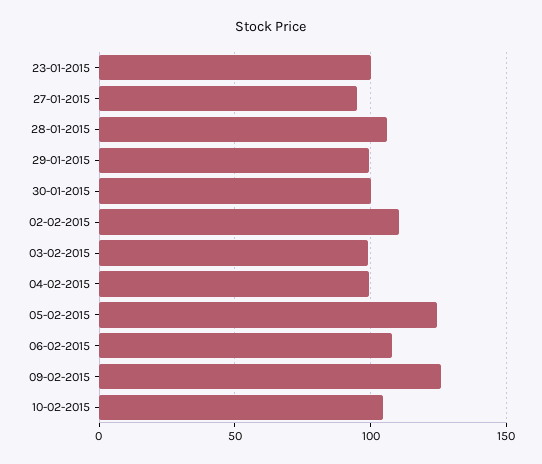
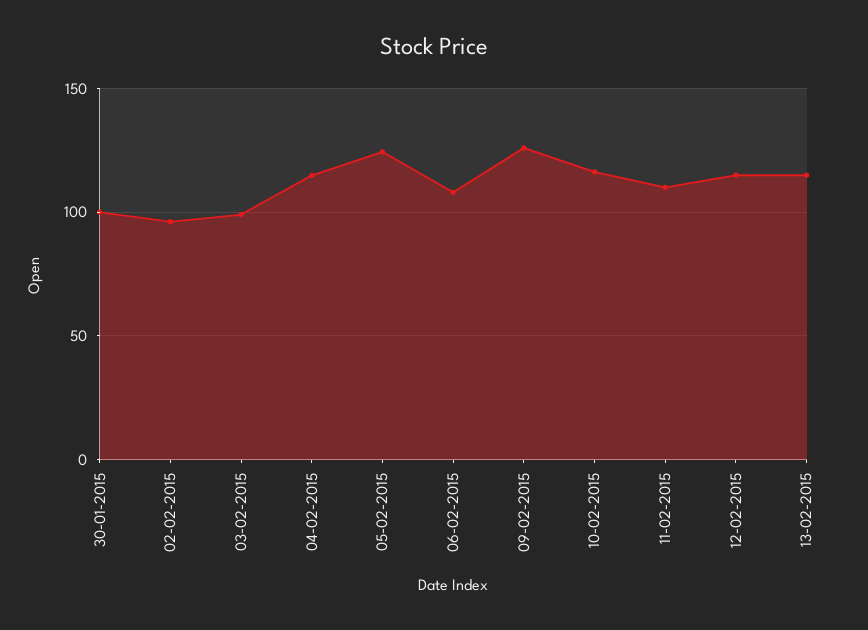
23-01-2015: 100 -> none
27-01-2015: 95 -> none
28-01-2015: 105 -> none
29-01-2015: 100 -> none
02-02-2015: 110 -> 95
04-02-2015: 100 -> 115
10-02-2015: 105 -> 115
11-02-2015: none -> 110
12-02-2015: none -> 115
13-02-2015: none -> 115

